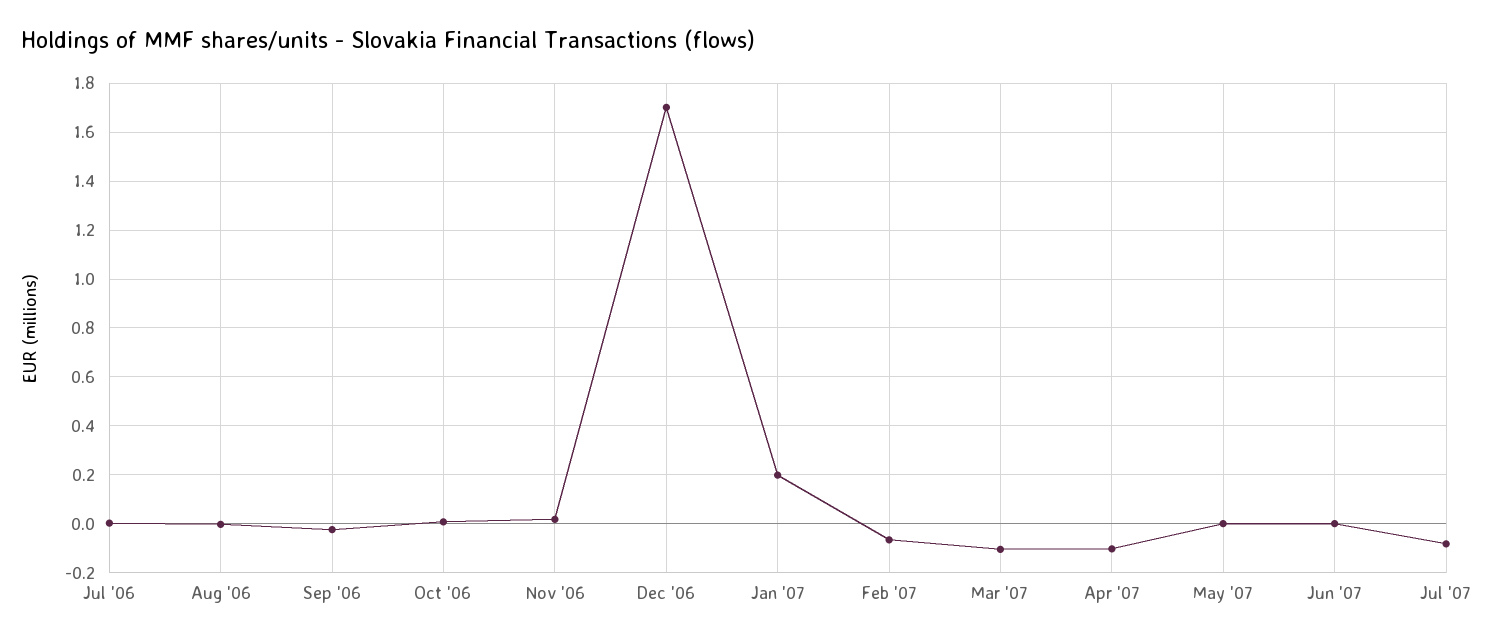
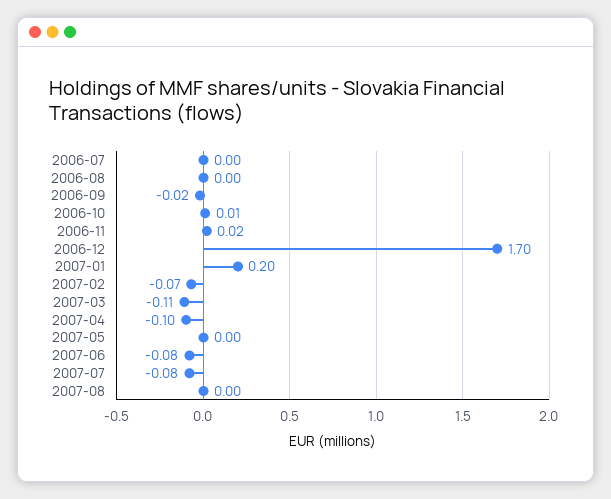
Jun '07: 0 -> -0.08
2007-08: none -> 0

